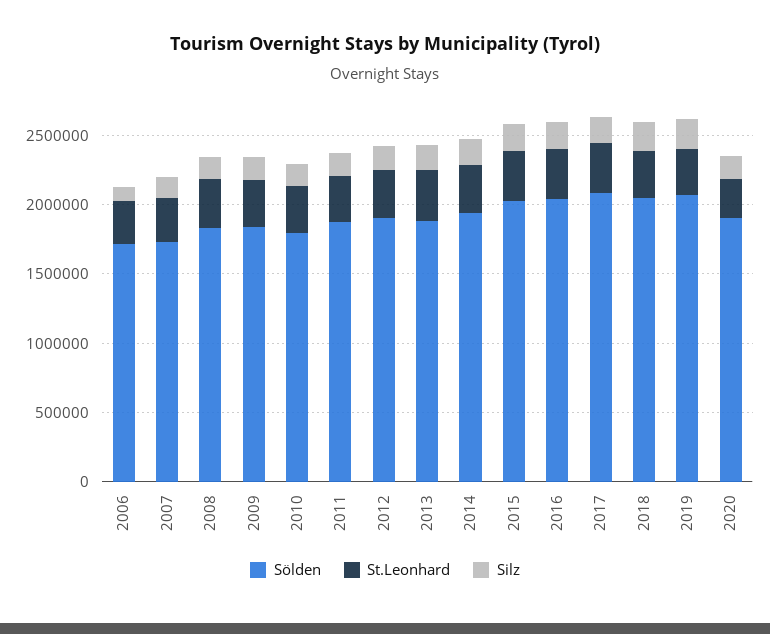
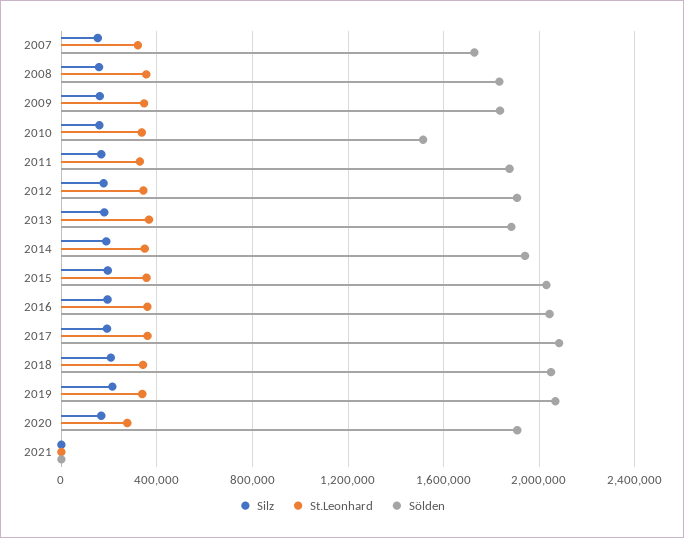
Sölden, 2006: 1700000 -> none
St.Leonhard, 2006: 300000 -> none
Silz, 2006: 100000 -> none
Sölden, 2010: 1800000 -> 1500000
Silz, 2021: none -> 0
St.Leonhard, 2021: none -> 0
Sölden, 2021: none -> 0

